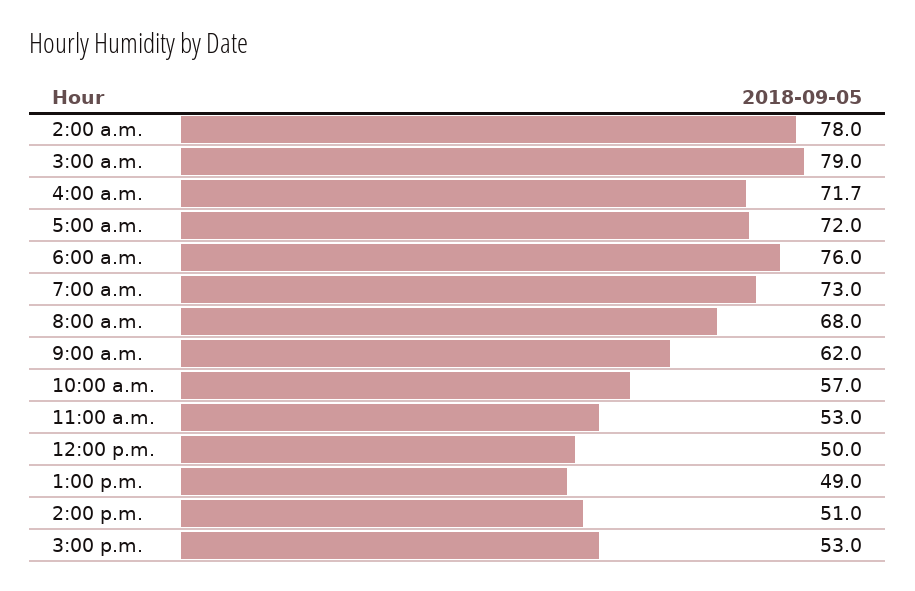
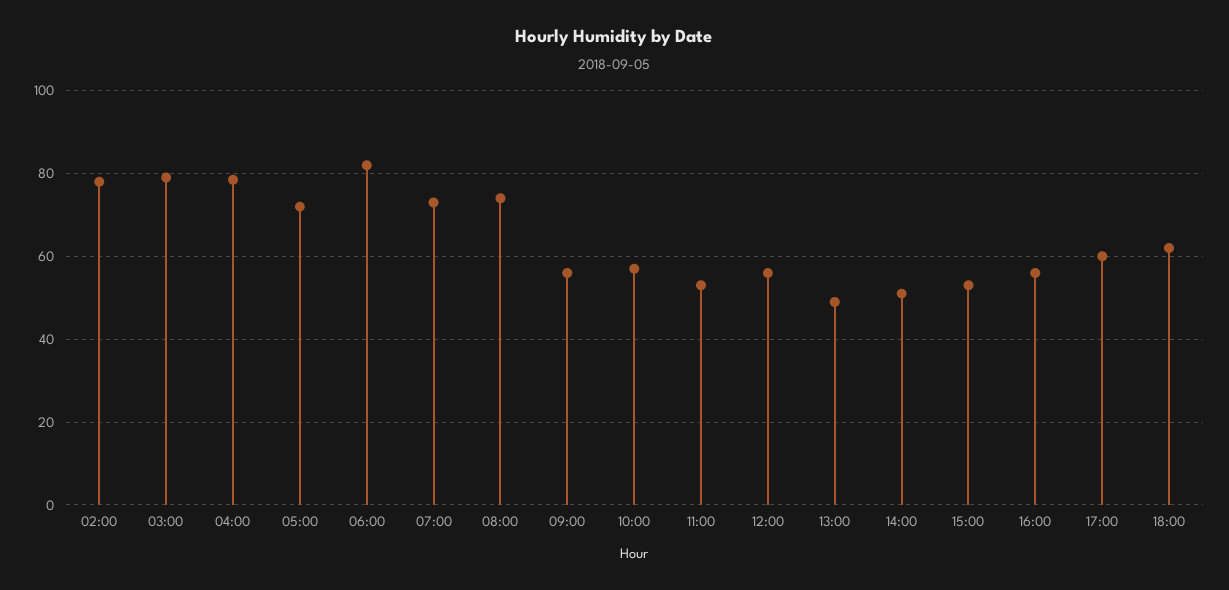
4:00 a.m.: 71.7 -> 78
6:00 a.m.: 76 -> 82
8:00 a.m.: 68 -> 74
9:00 a.m.: 62 -> 56
12:00 p.m.: 50 -> 56
16:00: none -> 56
17:00: none -> 60
18:00: none -> 62

